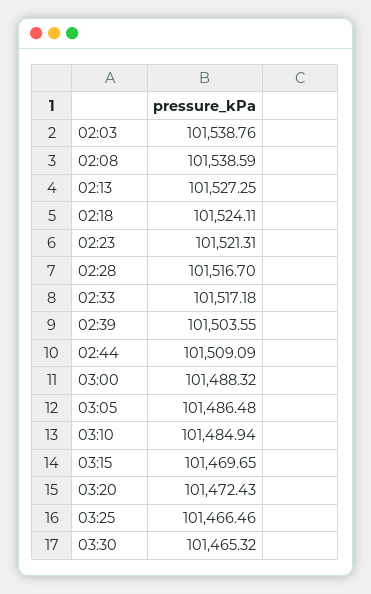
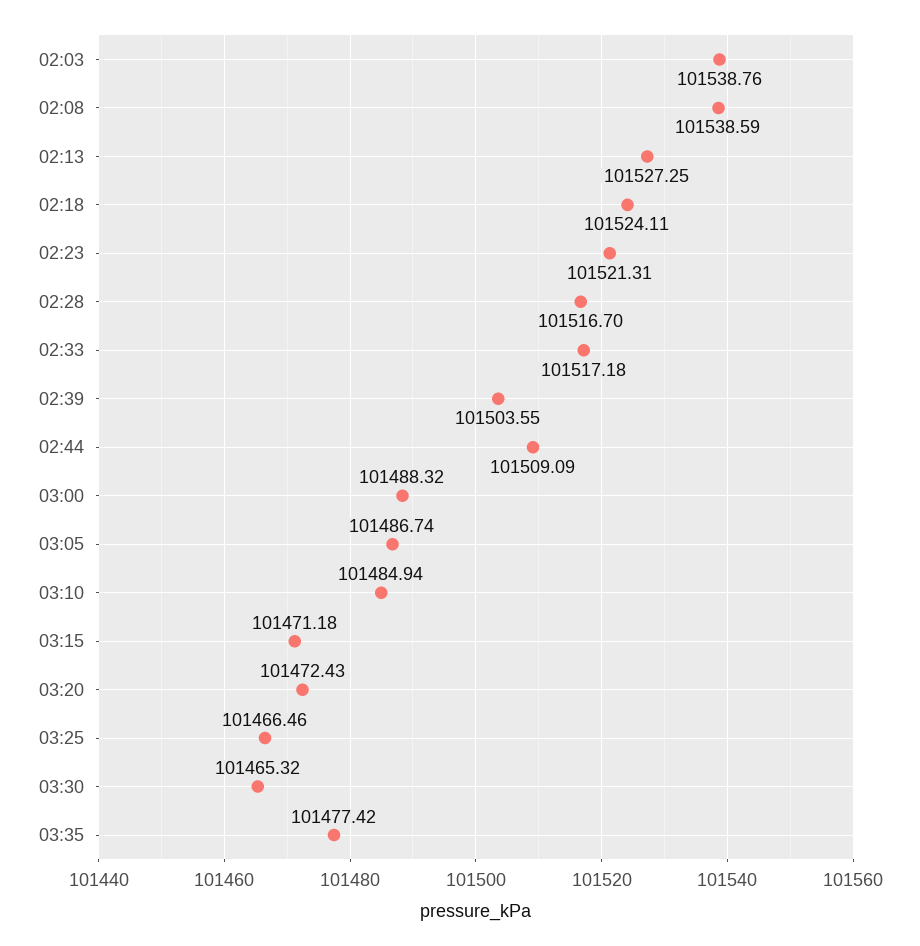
03:05: 101486.48 -> 101486.74
03:15: 101469.65 -> 101471.18
03:35: none -> 101477.42

